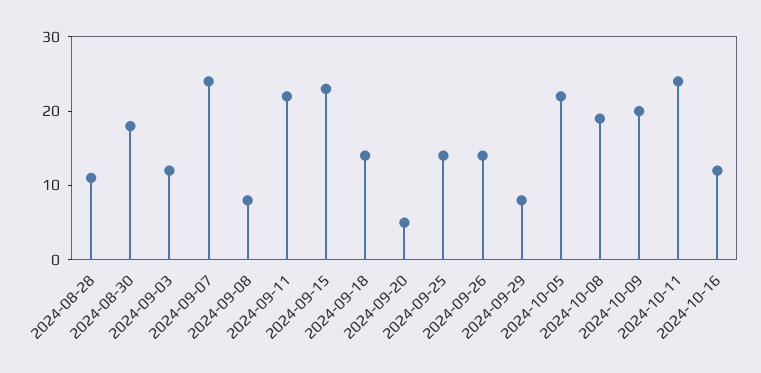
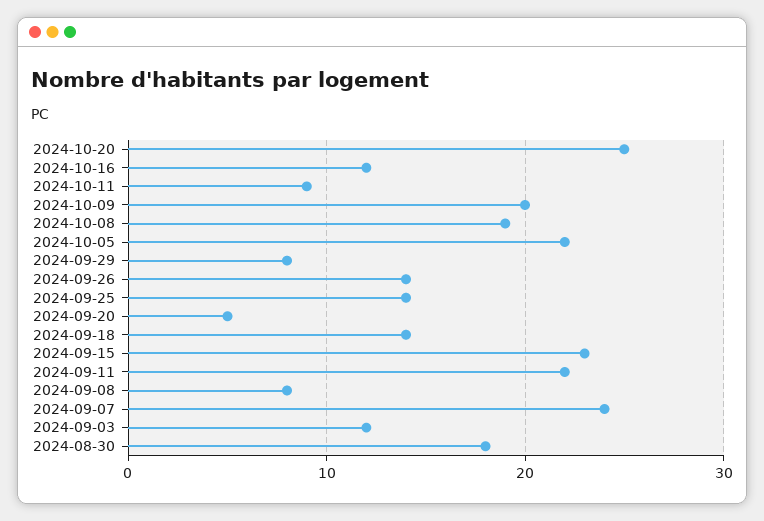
2024-08-28: 10 -> none
2024-10-11: 25 -> 9
2024-10-20: none -> 25

